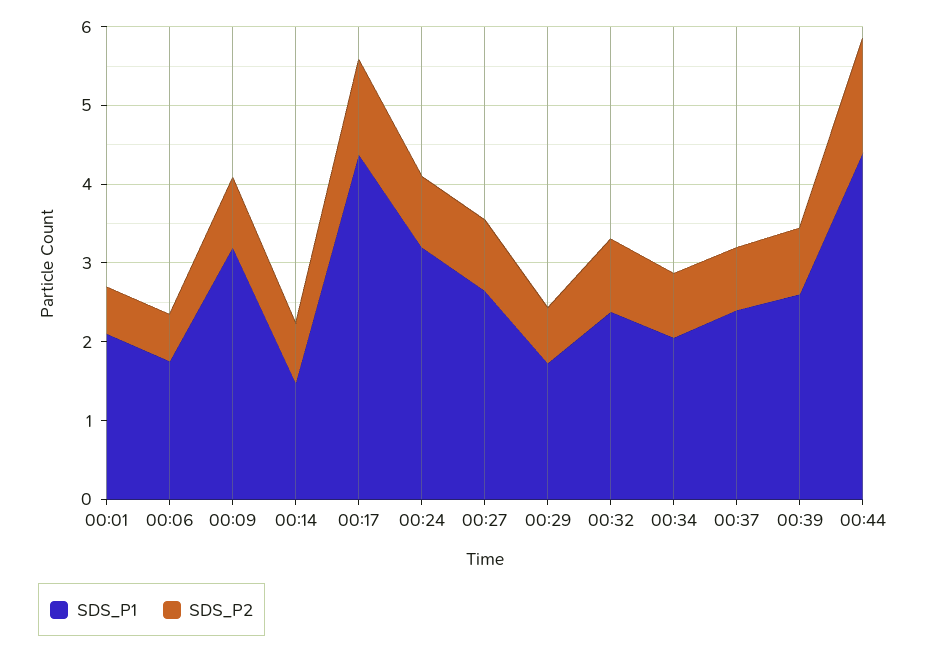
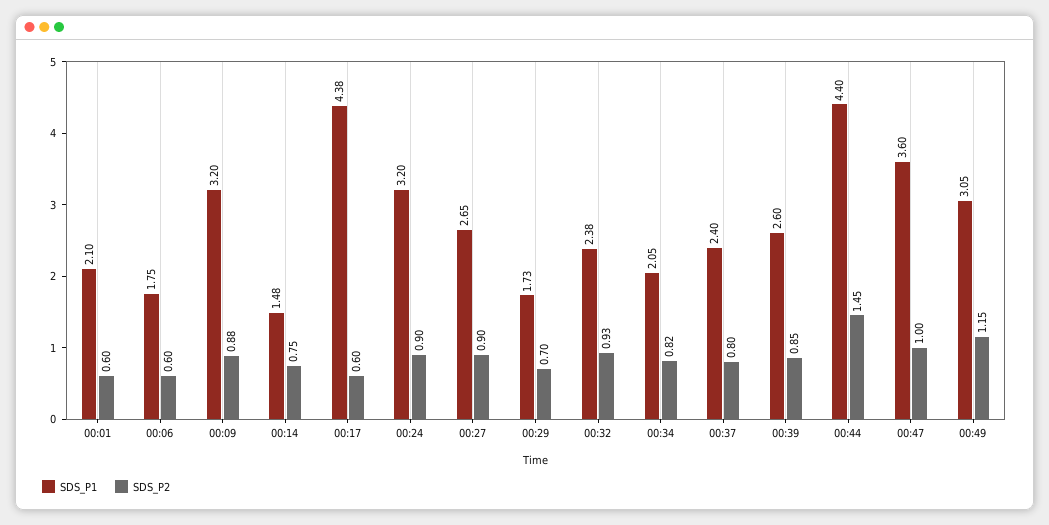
SDS_P2, 00:17: 1.2 -> 0.6
SDS_P1, 00:47: none -> 3.6
SDS_P2, 00:47: none -> 1
SDS_P1, 00:49: none -> 3.05
SDS_P2, 00:49: none -> 1.15

